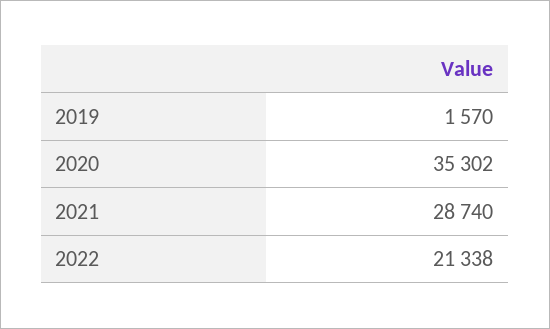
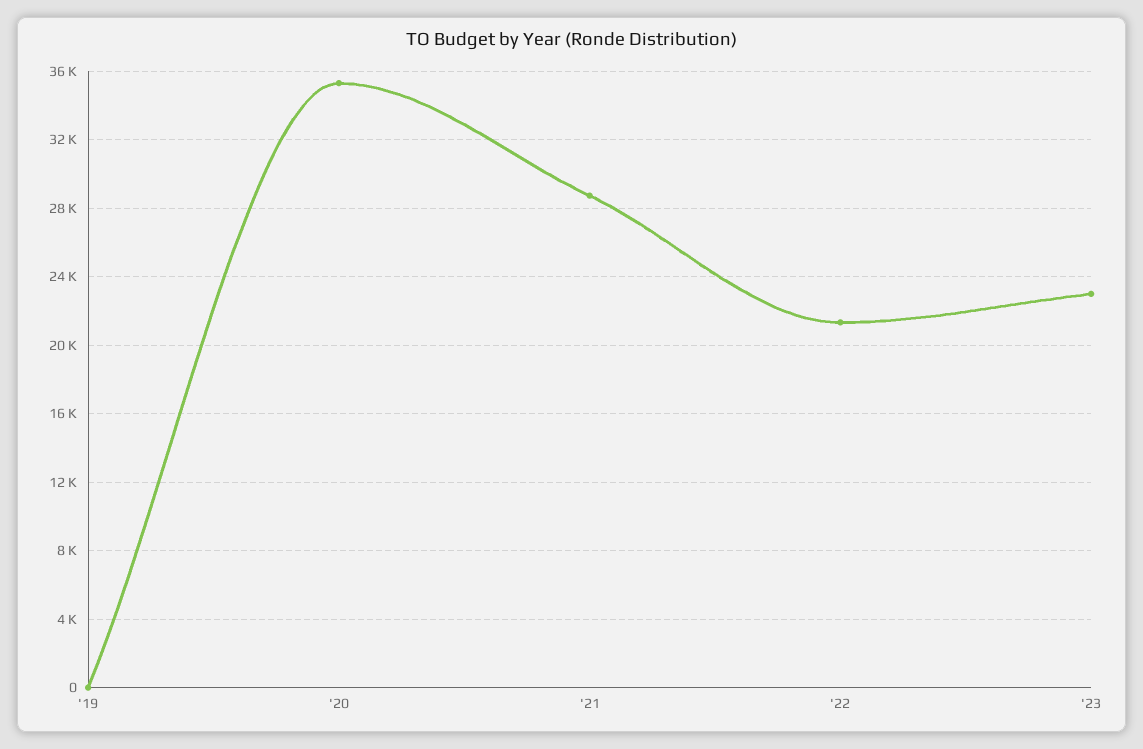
2019: 1570 -> 0
'23: none -> 23000

